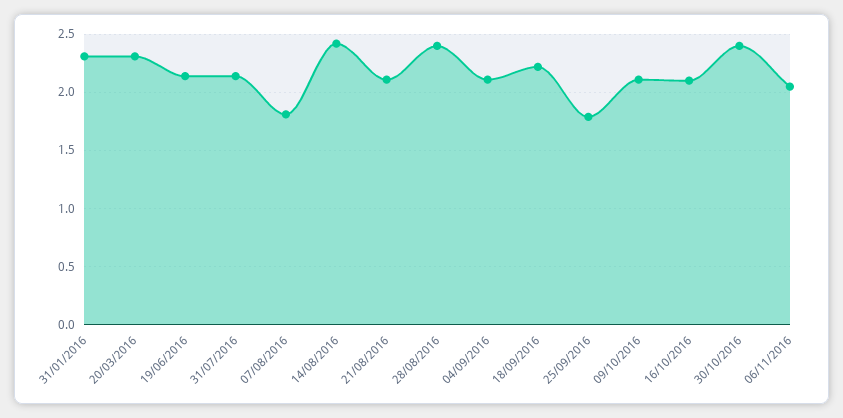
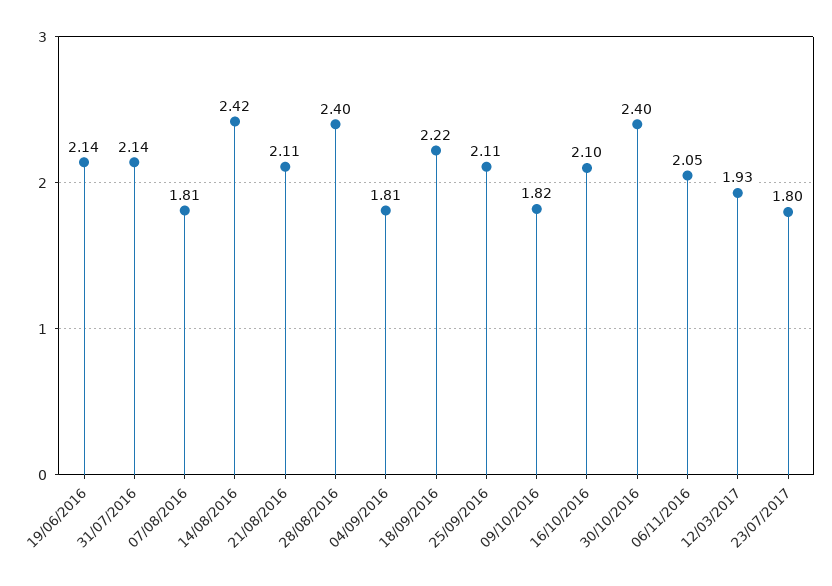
31/01/2016: 2.3 -> none
20/03/2016: 2.3 -> none
04/09/2016: 2.1 -> 1.81
25/09/2016: 1.8 -> 2.11
09/10/2016: 2.1 -> 1.82
12/03/2017: none -> 1.93
23/07/2017: none -> 1.8

